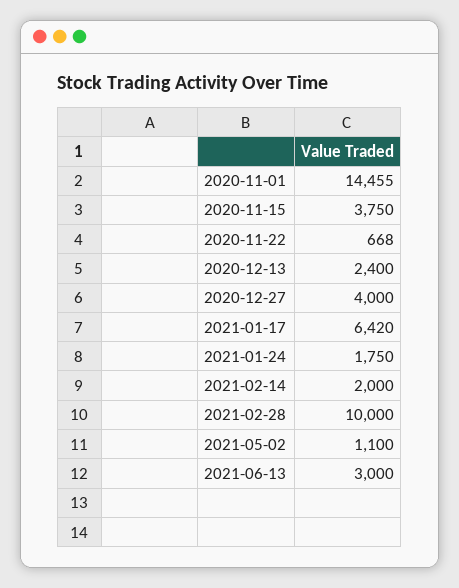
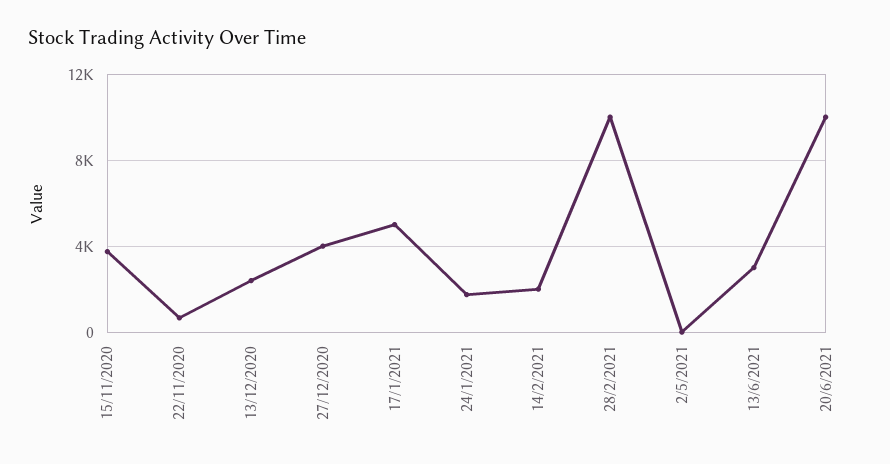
2020-11-01: 14455 -> none
2021-01-17: 6420 -> 5000
2021-05-02: 1100 -> 0
20/6/2021: none -> 10000

